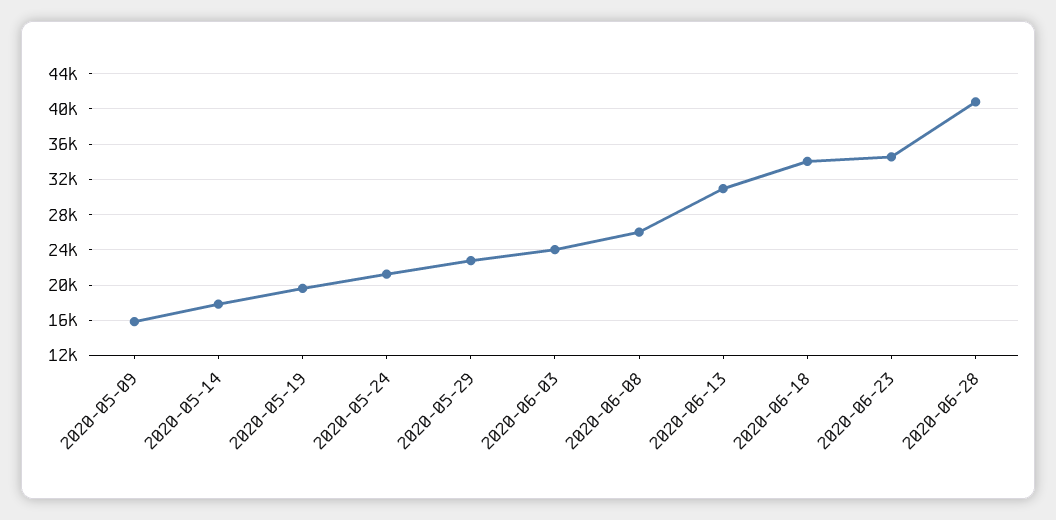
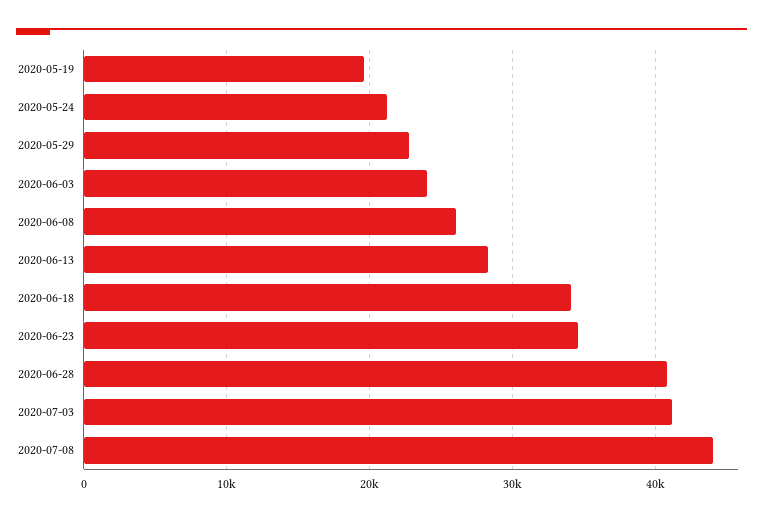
2020-05-09: 16000 -> none
2020-05-14: 18000 -> none
2020-06-13: 31000 -> 28000
2020-07-03: none -> 41000
2020-07-08: none -> 44000

